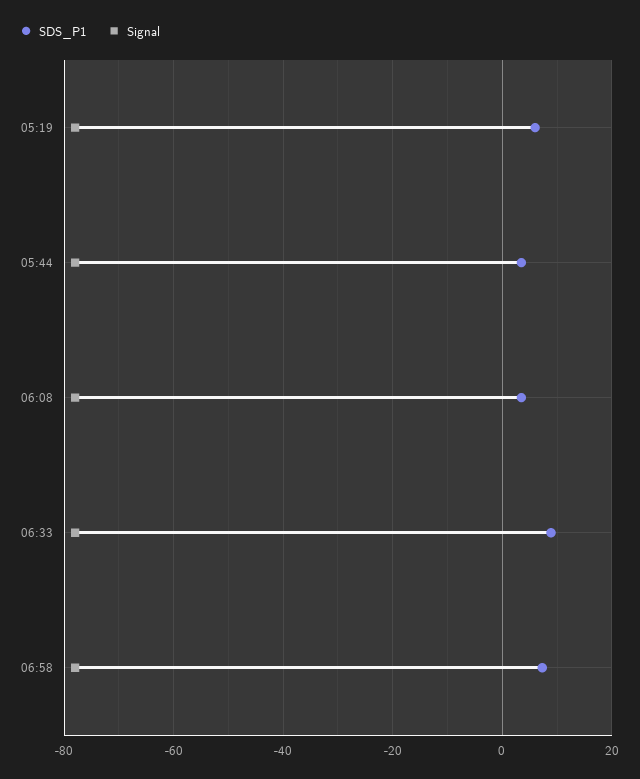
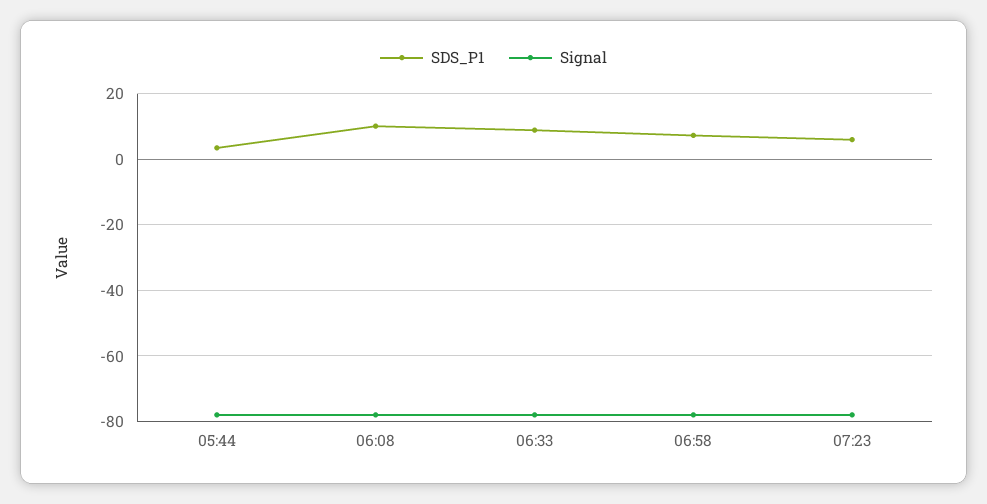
SDS_P1, 05:19: 6 -> none
Signal, 05:19: -78 -> none
SDS_P1, 06:08: 4 -> 10
SDS_P1, 07:23: none -> 6
Signal, 07:23: none -> -78

